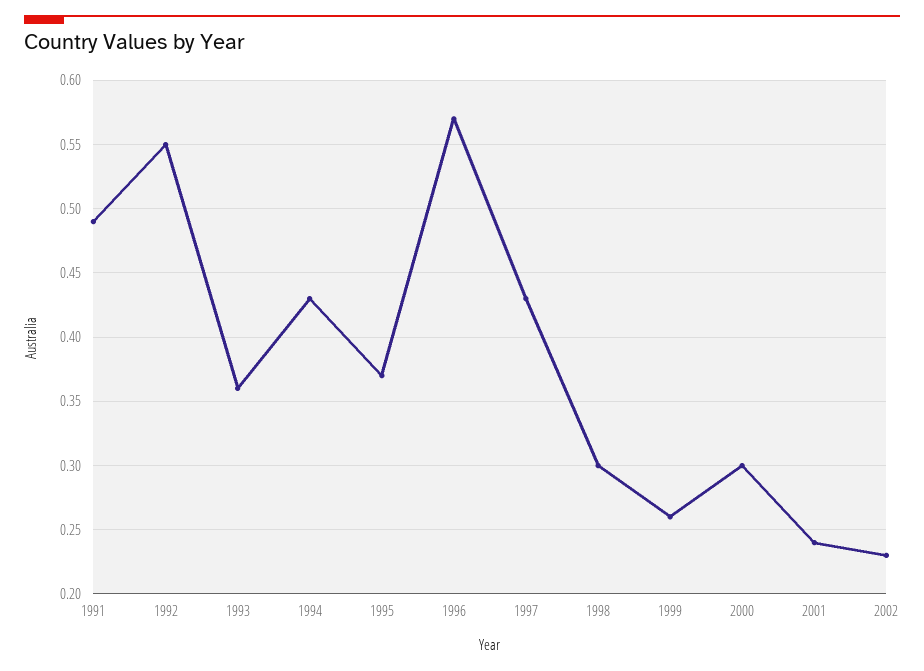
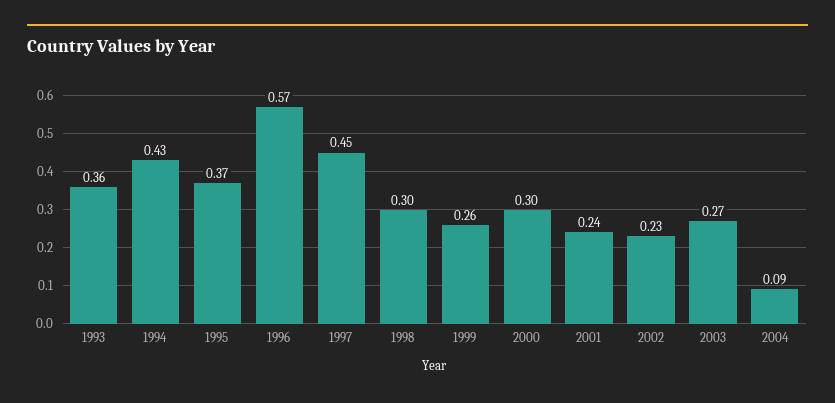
1991: 0.49 -> none
1992: 0.55 -> none
1997: 0.43 -> 0.45
2003: none -> 0.27
2004: none -> 0.09

